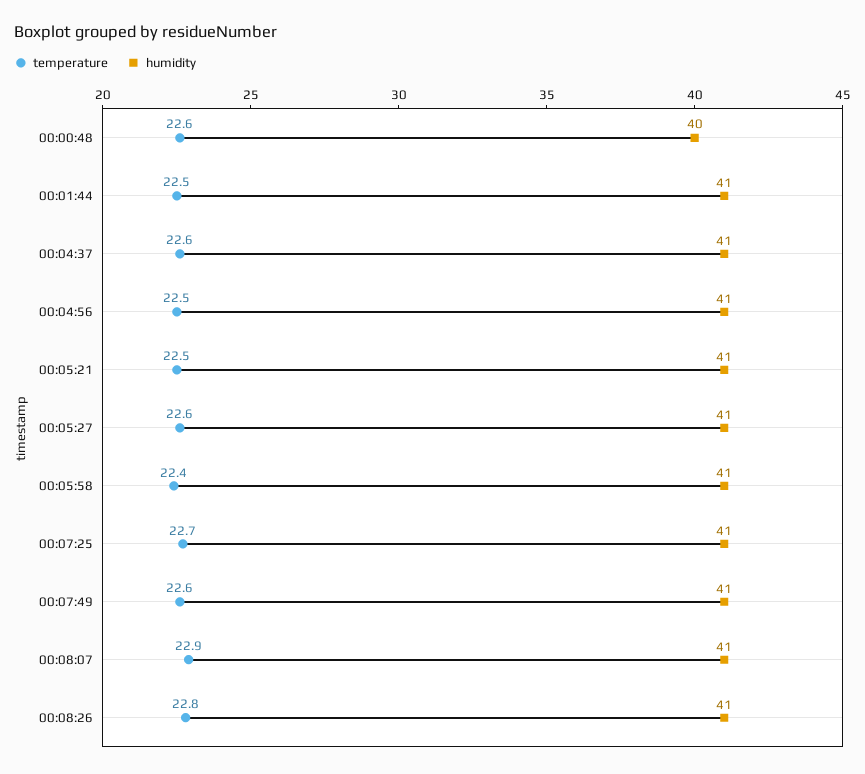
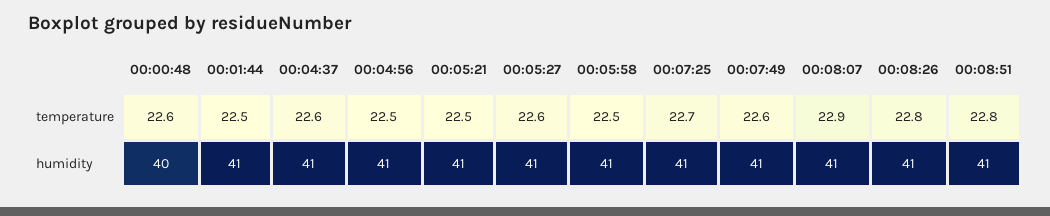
temperature, 00:05:58: 22.4 -> 22.5
temperature, 00:08:51: none -> 22.8
humidity, 00:08:51: none -> 41

